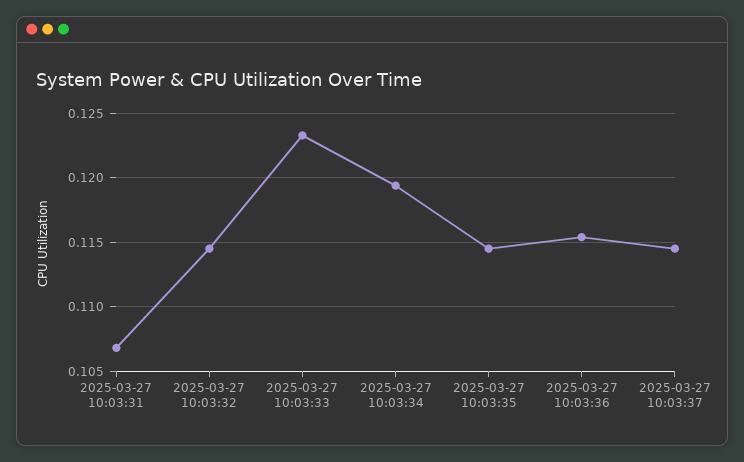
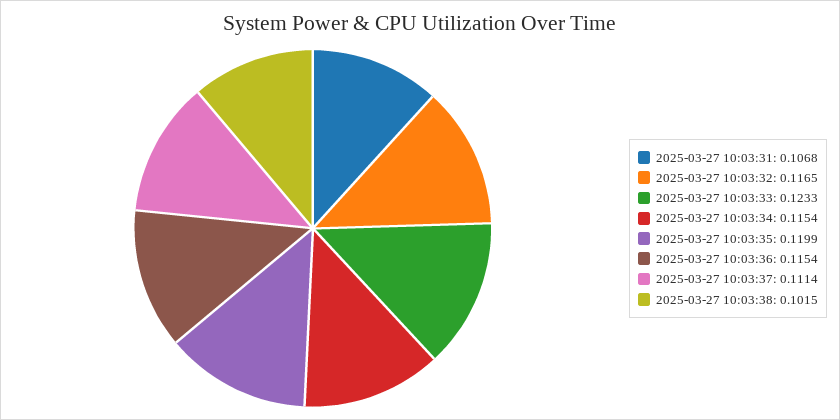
2025-03-27 10:03:32: 0.1145 -> 0.1165
2025-03-27 10:03:34: 0.1195 -> 0.1154
2025-03-27 10:03:35: 0.1145 -> 0.1199
2025-03-27 10:03:37: 0.1145 -> 0.1114
2025-03-27 10:03:38: none -> 0.1015

